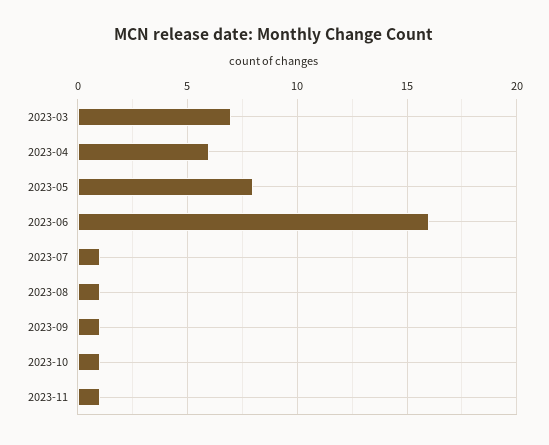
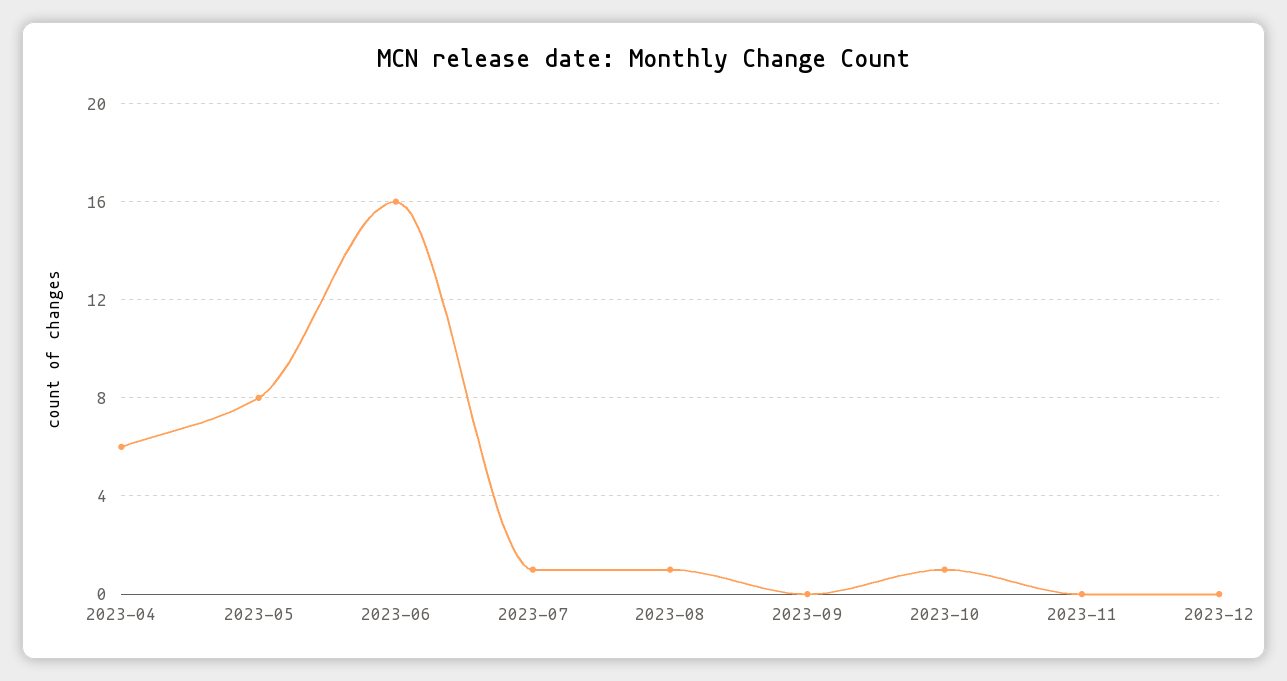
2023-03: 7 -> none
2023-09: 1 -> 0
2023-11: 1 -> 0
2023-12: none -> 0

